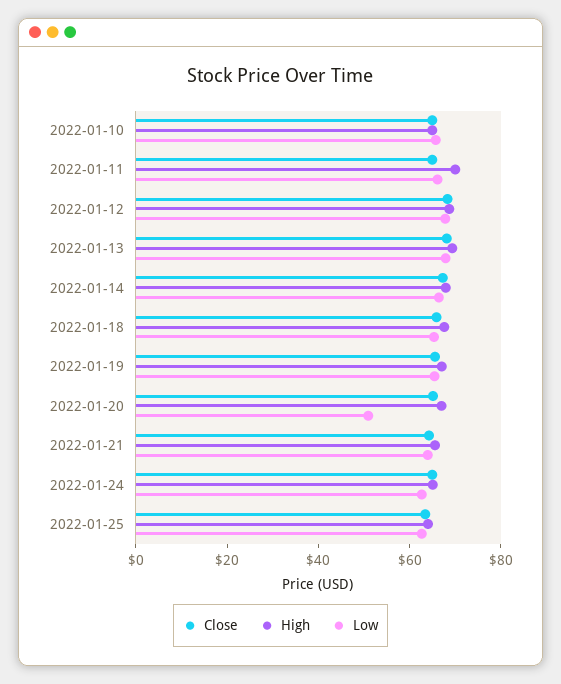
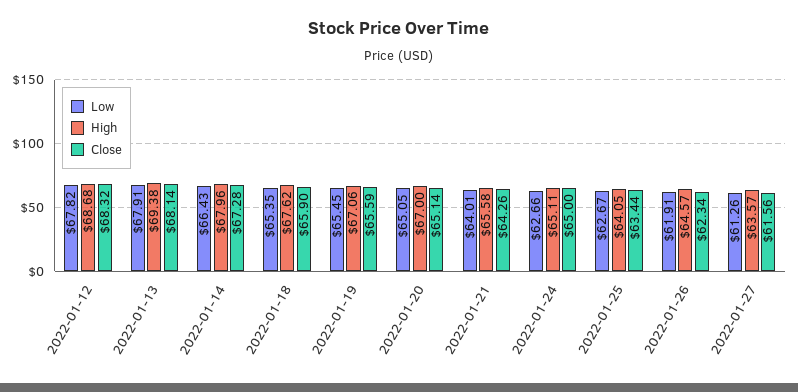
Close, 2022-01-10: 65 -> none
High, 2022-01-10: 65 -> none
Low, 2022-01-10: 65 -> none
Close, 2022-01-11: 65 -> none
High, 2022-01-11: 70 -> none
Low, 2022-01-11: 65 -> none
Low, 2022-01-20: 50 -> 65.05
Low, 2022-01-26: none -> 61.91
High, 2022-01-26: none -> 64.57
Close, 2022-01-26: none -> 62.34
Low, 2022-01-27: none -> 61.26
High, 2022-01-27: none -> 63.57
Close, 2022-01-27: none -> 61.56

